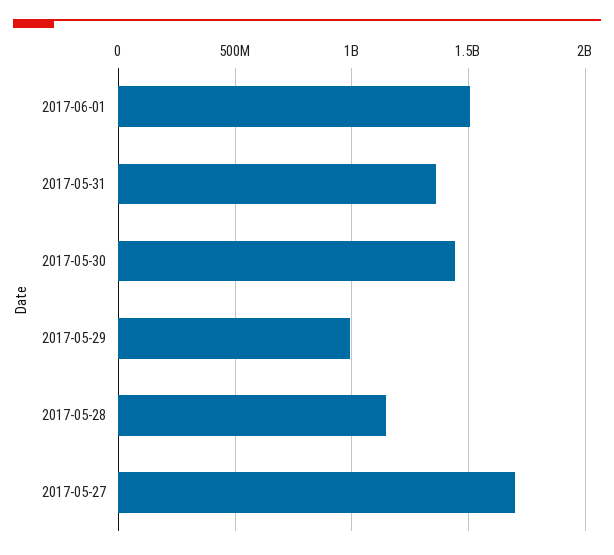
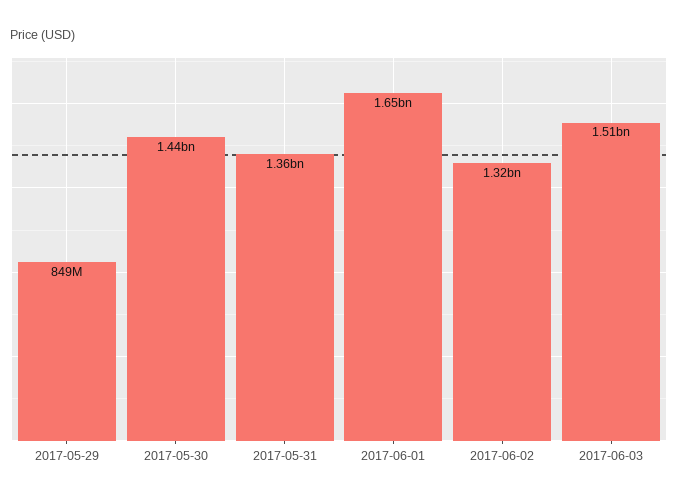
2017-06-01: 1500000000 -> 1650000000
2017-05-29: 1000000000 -> 849000000
2017-05-28: 1150000000 -> none
2017-05-27: 1700000000 -> none
2017-06-02: none -> 1320000000
2017-06-03: none -> 1510000000

